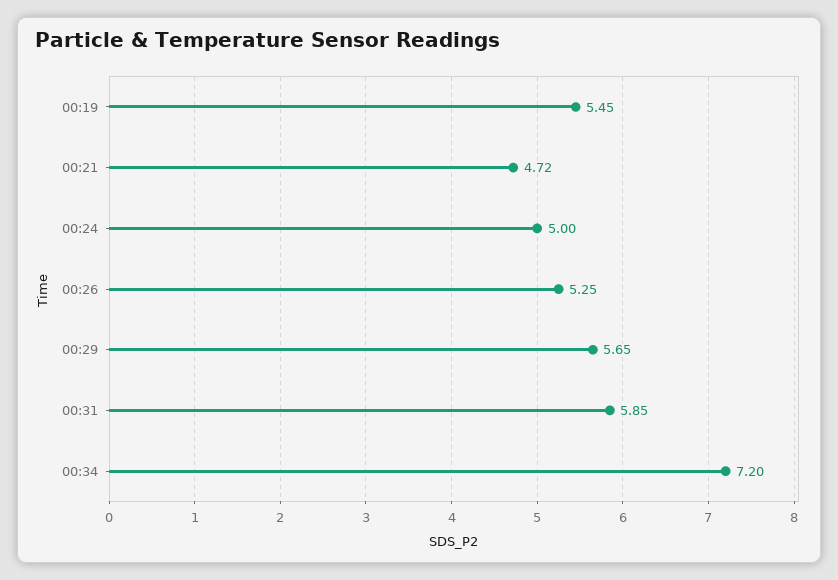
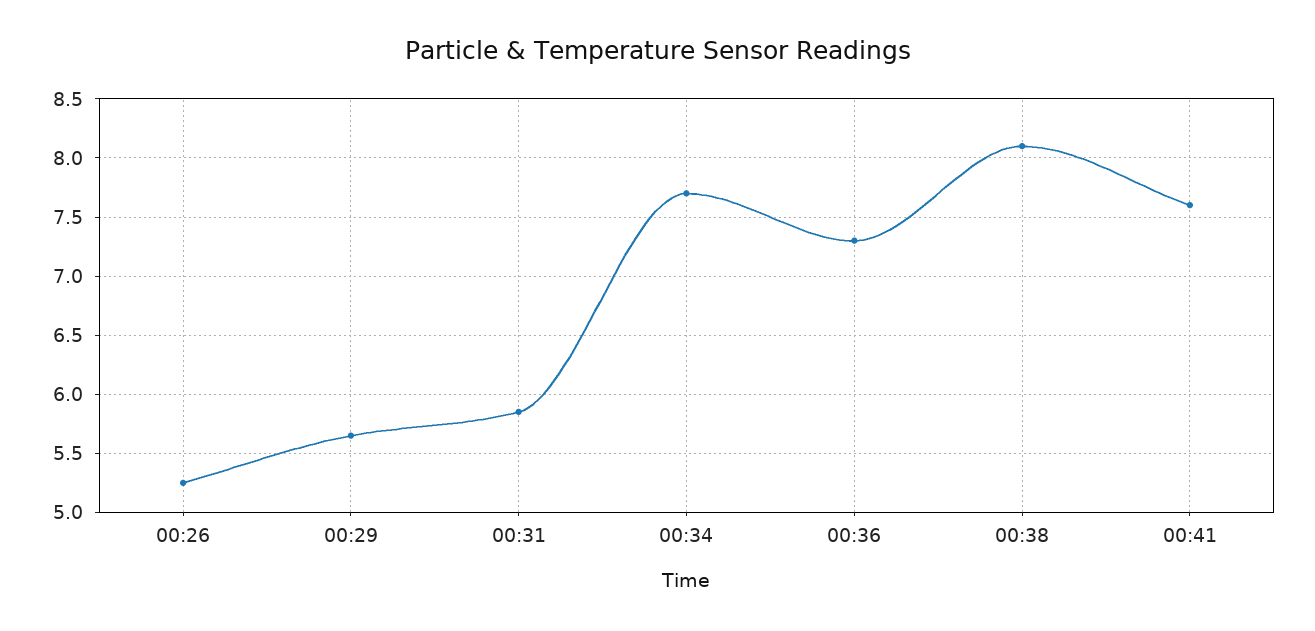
00:19: 5.45 -> none
00:21: 4.72 -> none
00:24: 5 -> none
00:34: 7.2 -> 7.7
00:36: none -> 7.3
00:38: none -> 8.1
00:41: none -> 7.6

